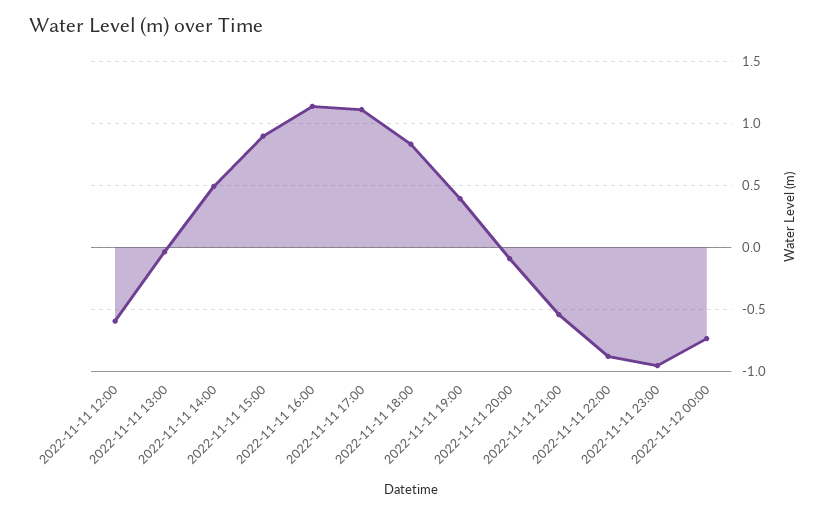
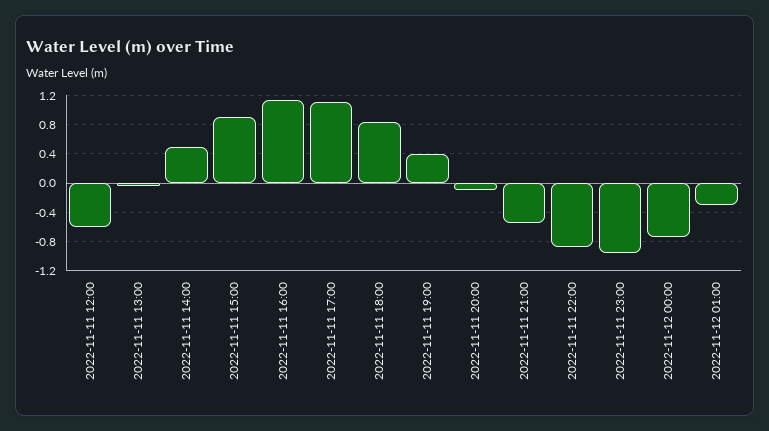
2022-11-12 01:00: none -> -0.3

